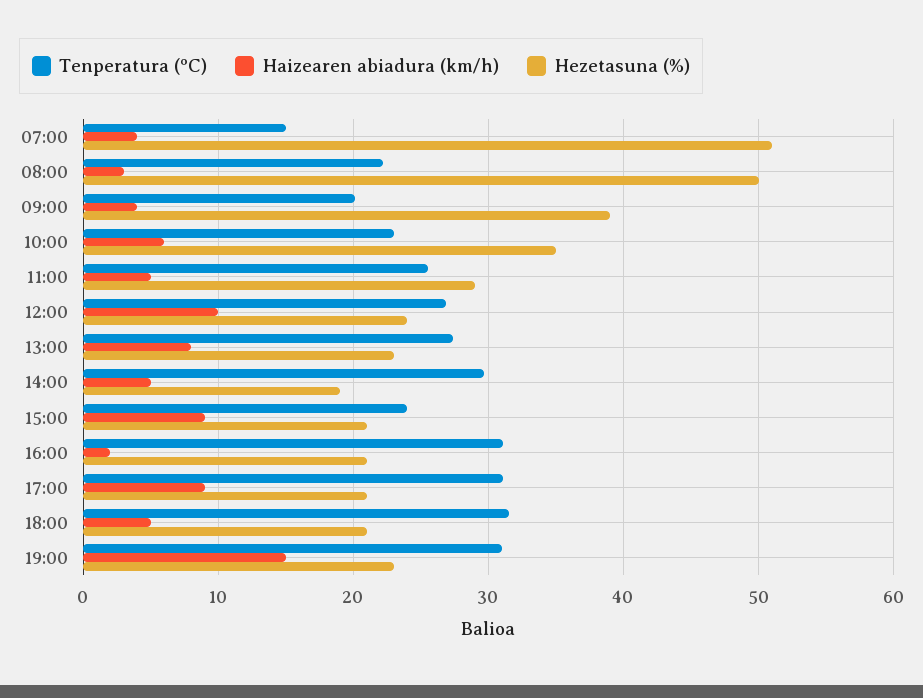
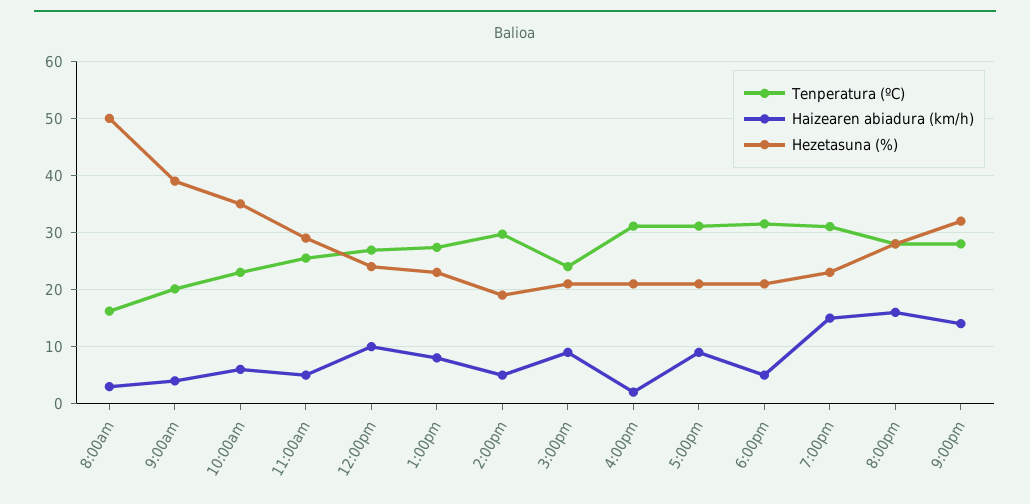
Tenperatura (ºC), 07:00: 15 -> none
Haizearen abiadura (km/h), 07:00: 4 -> none
Hezetasuna (%), 07:00: 51 -> none
Tenperatura (ºC), 08:00: 22 -> 16
Tenperatura (ºC), 8:00pm: none -> 28
Haizearen abiadura (km/h), 8:00pm: none -> 16
Hezetasuna (%), 8:00pm: none -> 28
Tenperatura (ºC), 9:00pm: none -> 28
Haizearen abiadura (km/h), 9:00pm: none -> 14
Hezetasuna (%), 9:00pm: none -> 32

